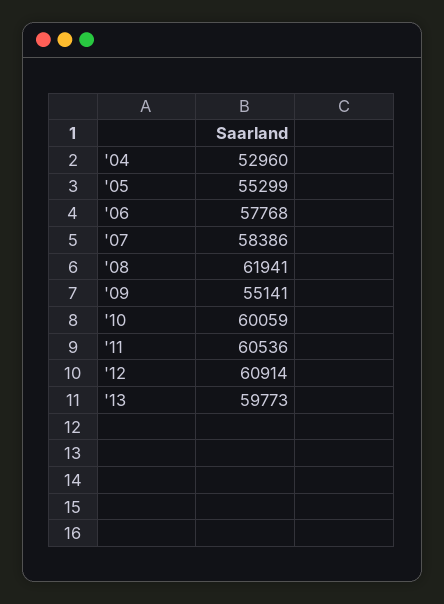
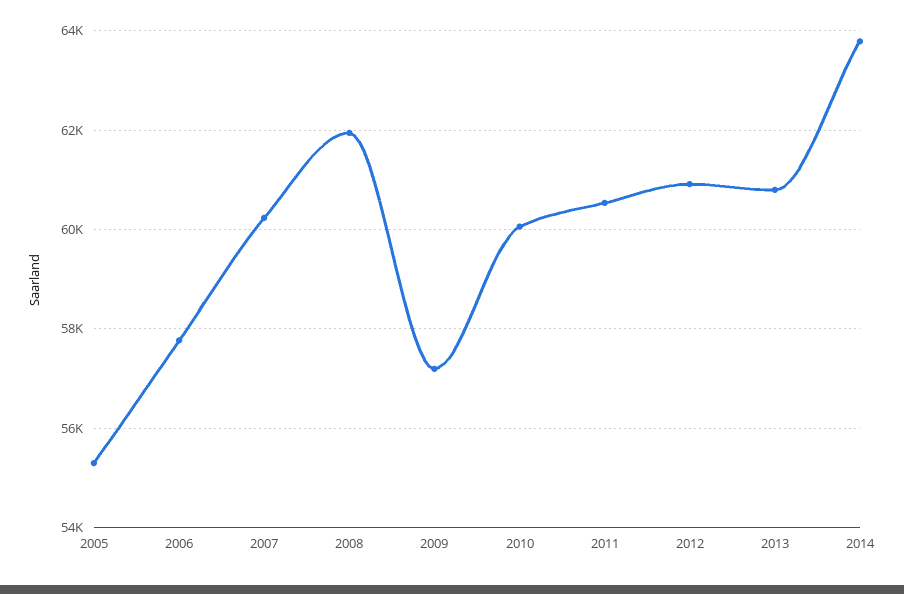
'04: 52960 -> none
'07: 58386 -> 60200
'09: 55141 -> 57200
'13: 59773 -> 60800
2014: none -> 63800

